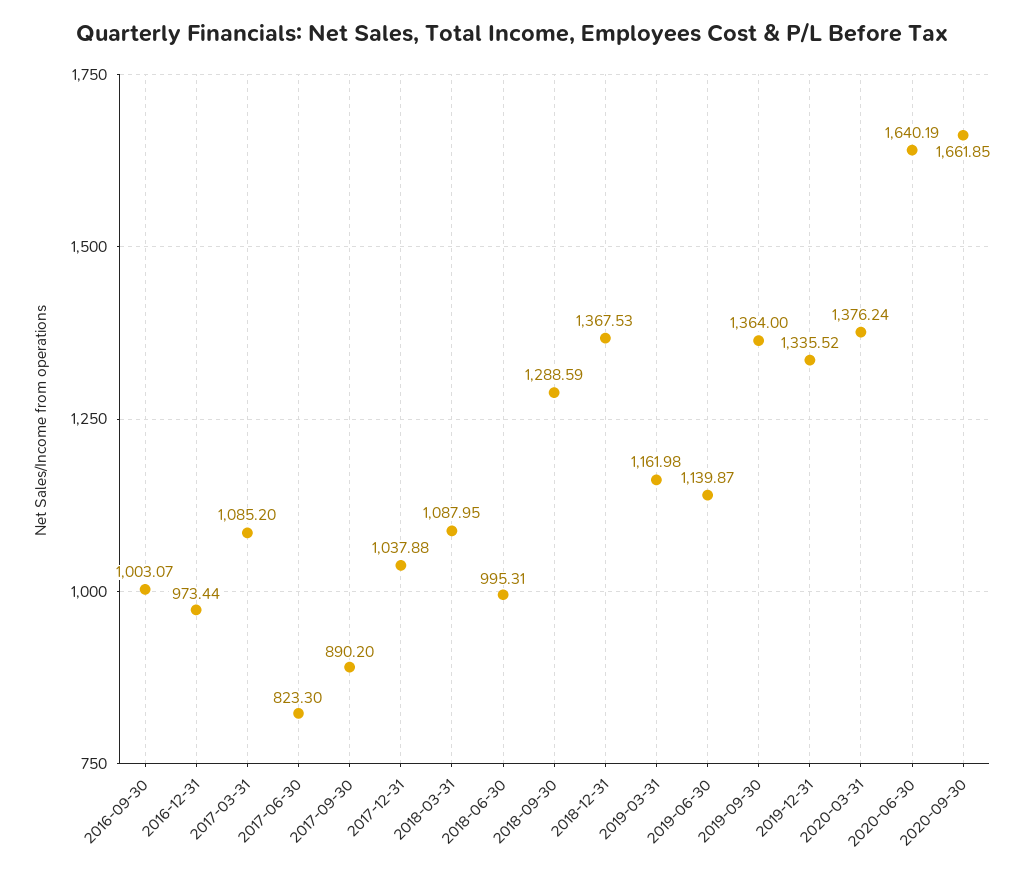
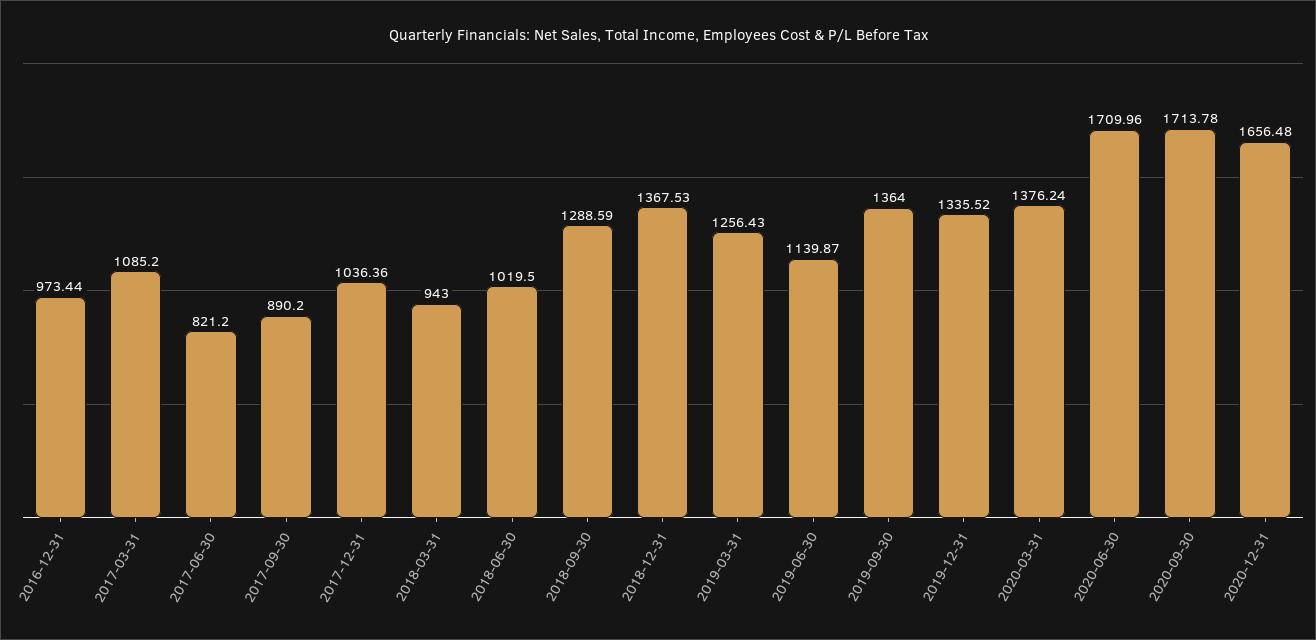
2016-09-30: 1003.07 -> none
2017-06-30: 823.3 -> 821.2
2017-12-31: 1037.88 -> 1036.36
2018-03-31: 1087.95 -> 943
2018-06-30: 995.31 -> 1019.5
2019-03-31: 1161.98 -> 1256.43
2020-06-30: 1640.19 -> 1709.96
2020-09-30: 1661.85 -> 1713.78
2020-12-31: none -> 1656.48

